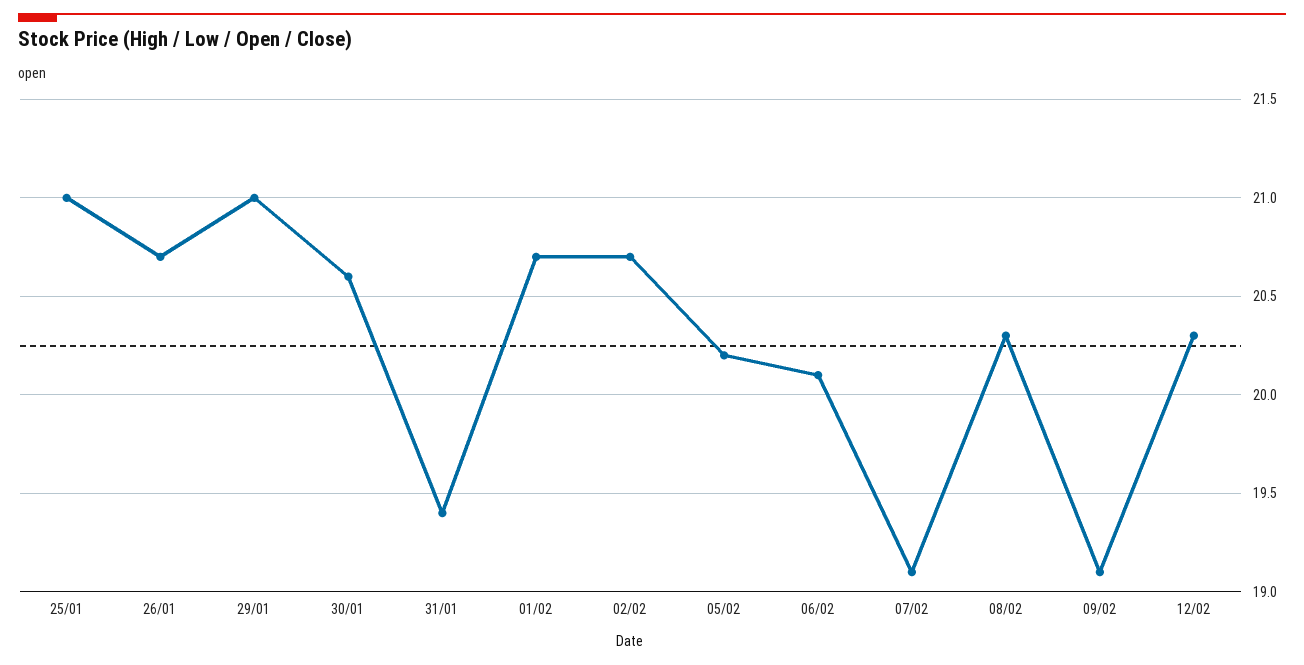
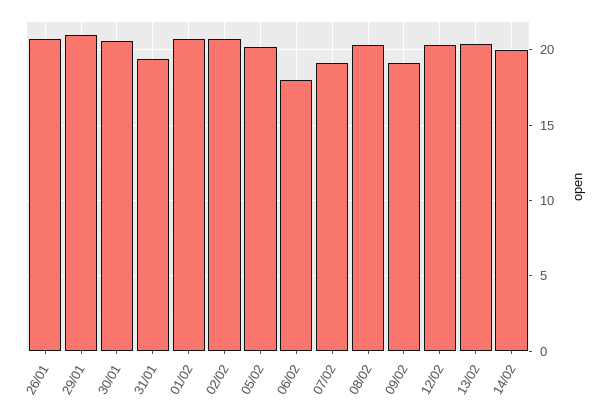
25/01: 21 -> none
06/02: 20.1 -> 18
13/02: none -> 20.5
14/02: none -> 20

